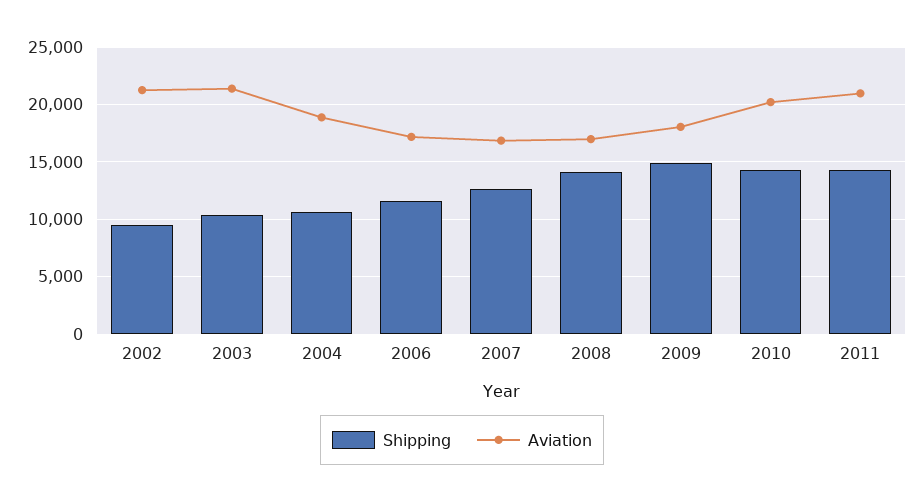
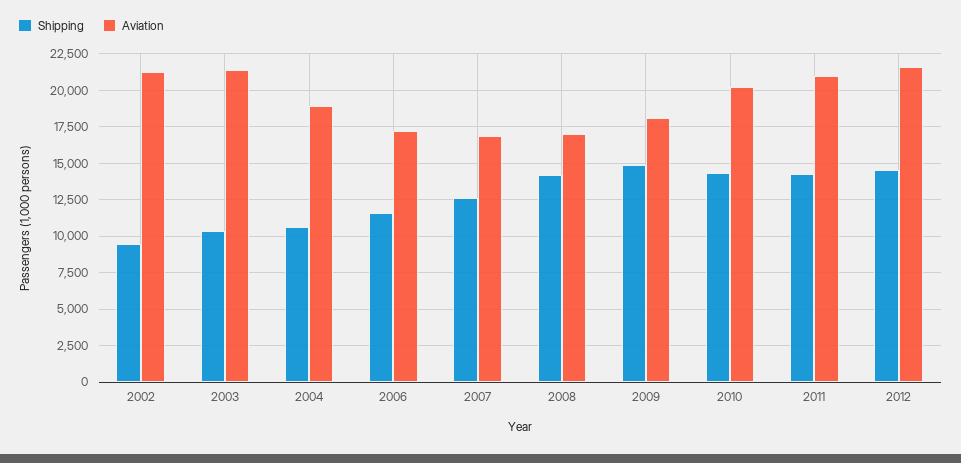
Shipping, 2012: none -> 14500
Aviation, 2012: none -> 21500

